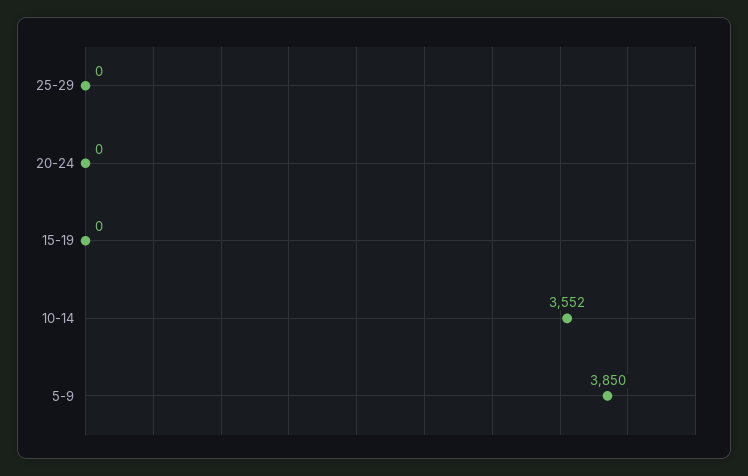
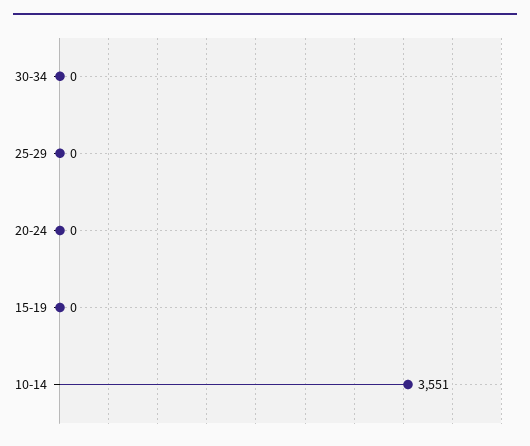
10-14: 3552 -> 3551
5-9: 3850 -> none
30-34: none -> 0

